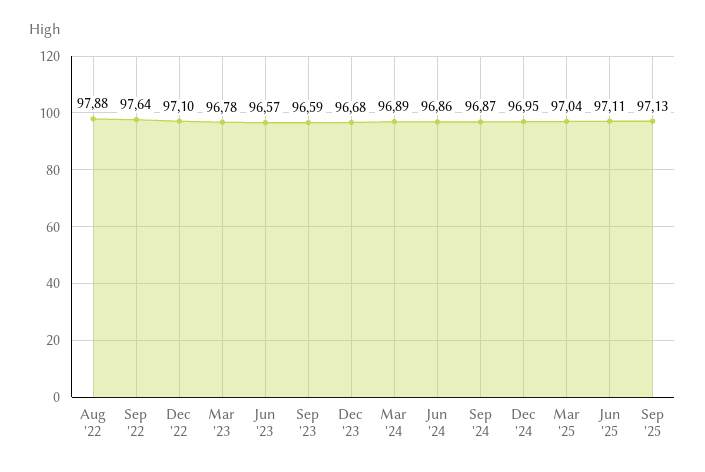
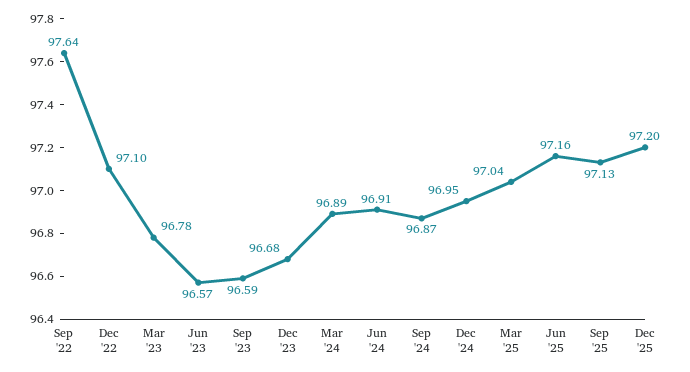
Aug '22: 97.88 -> none
Jun '24: 96.86 -> 96.91
Jun '25: 97.11 -> 97.16
Dec '25: none -> 97.2

